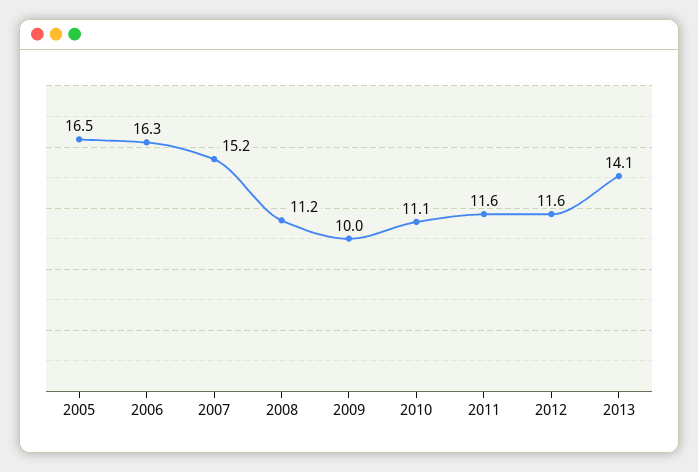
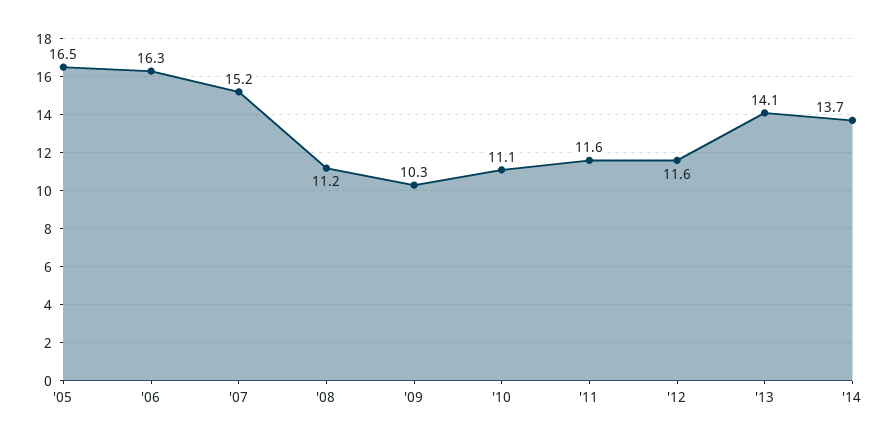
2009: 10 -> 10.3
'14: none -> 13.7

